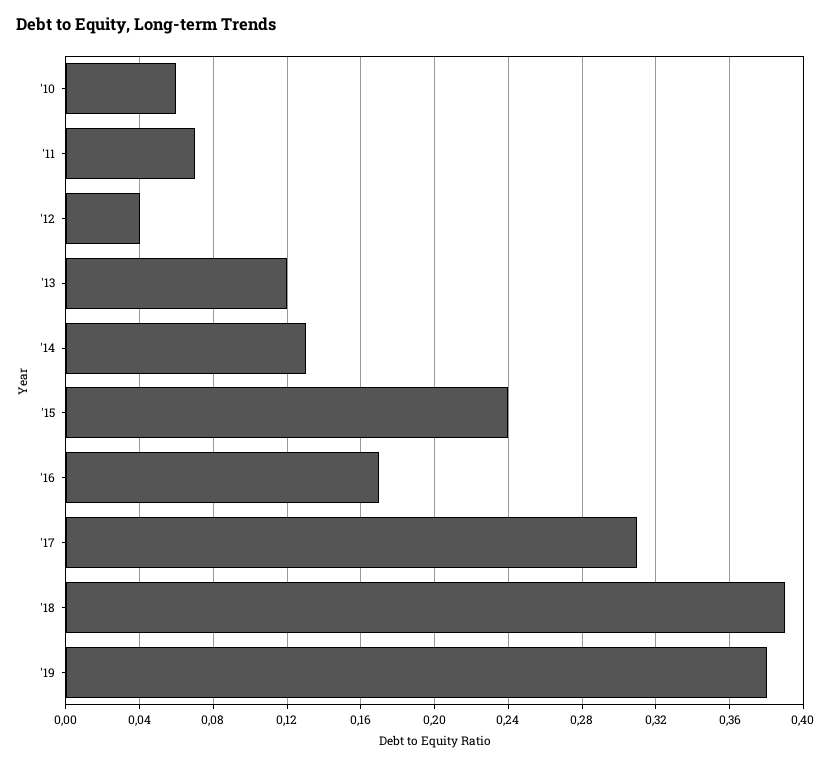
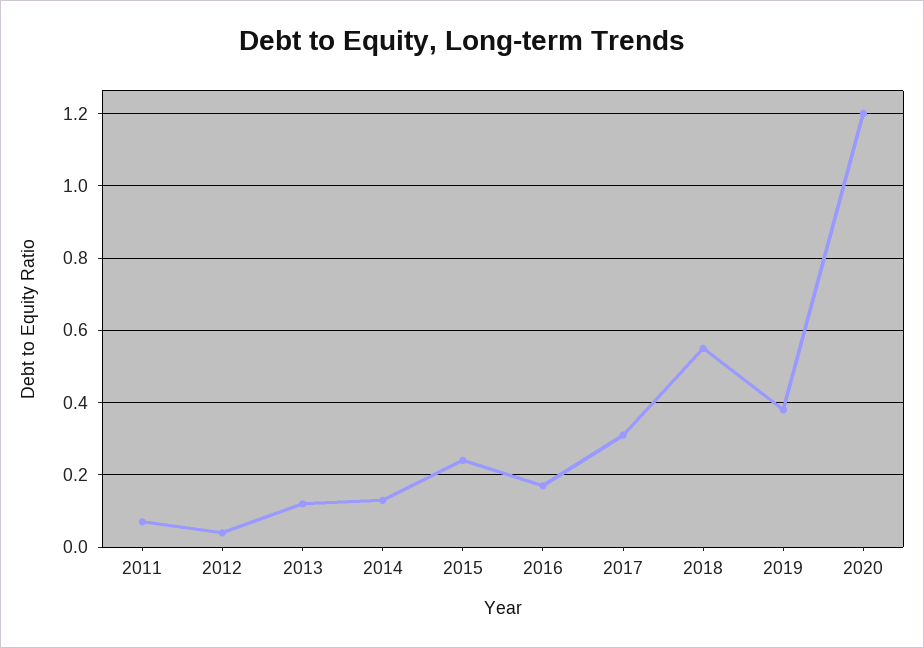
'10: 0.06 -> none
'18: 0.39 -> 0.55
2020: none -> 1.2

